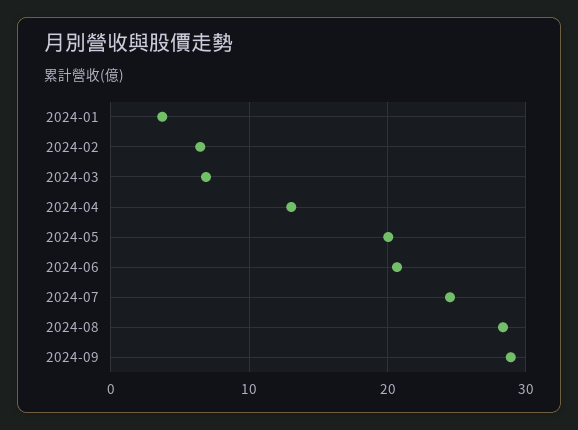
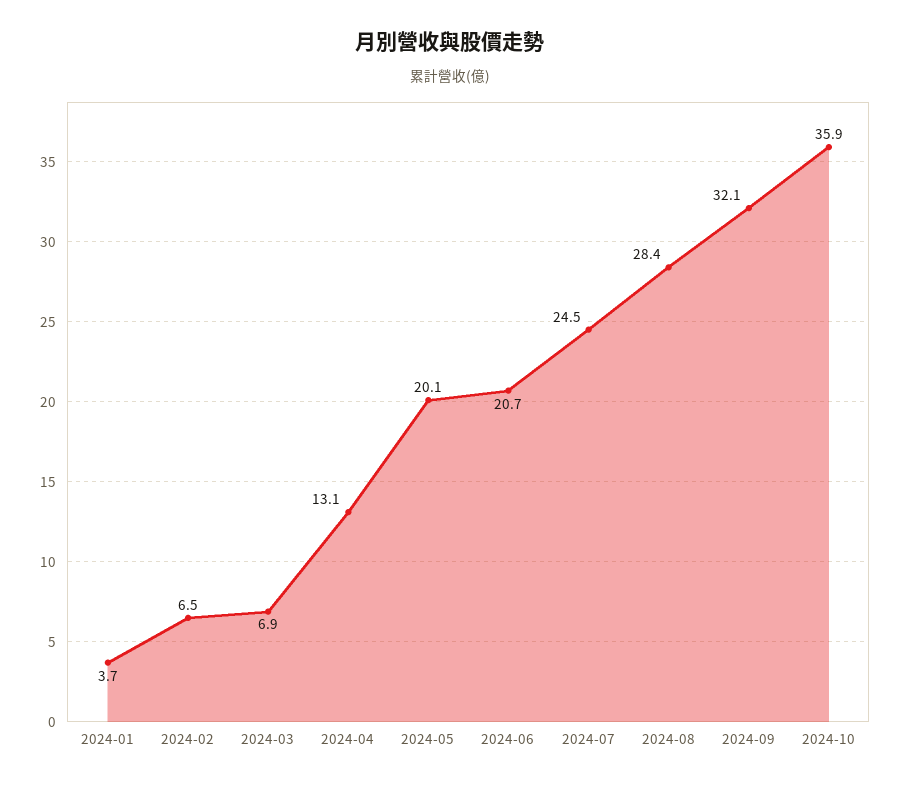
2024-09: 29 -> 32.1
2024-10: none -> 35.9

